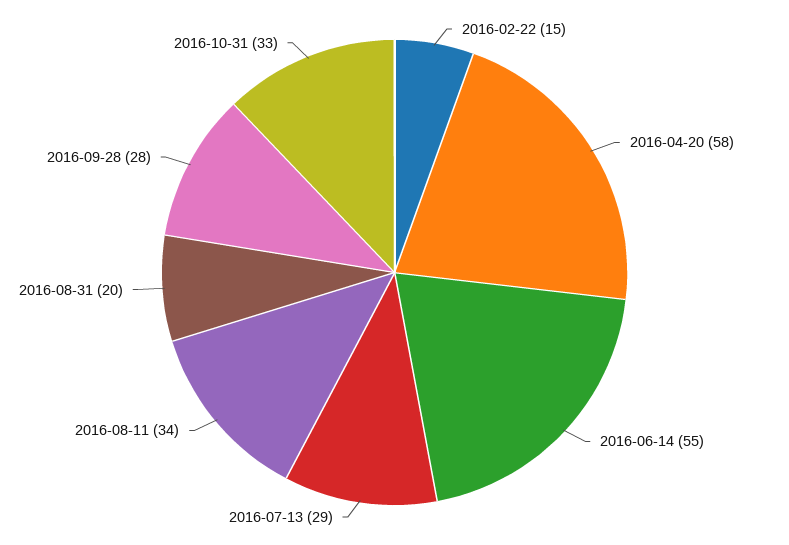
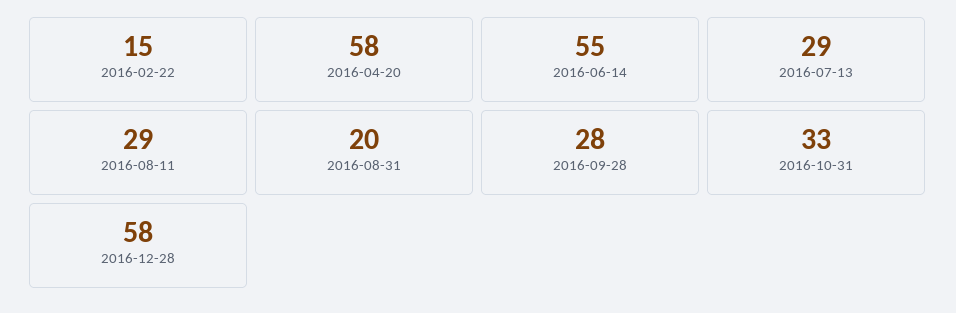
2016-08-11: 34 -> 29
2016-12-28: none -> 58

